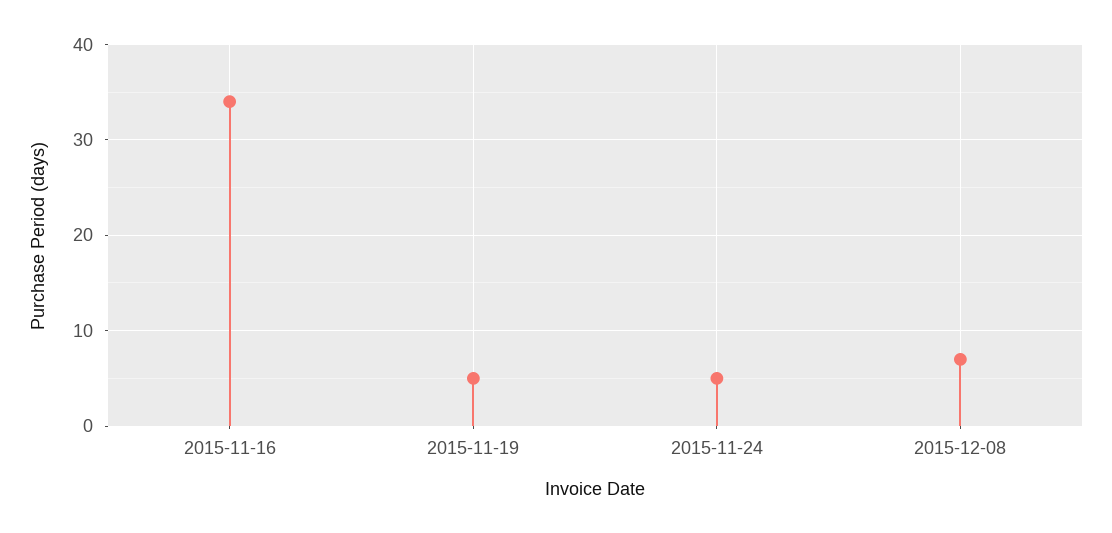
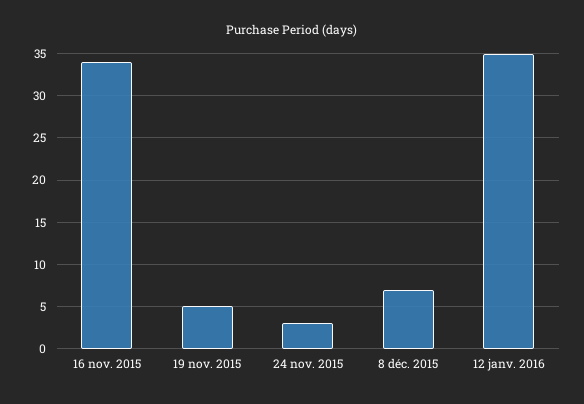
2015-11-24: 5 -> 3
12 janv. 2016: none -> 35

